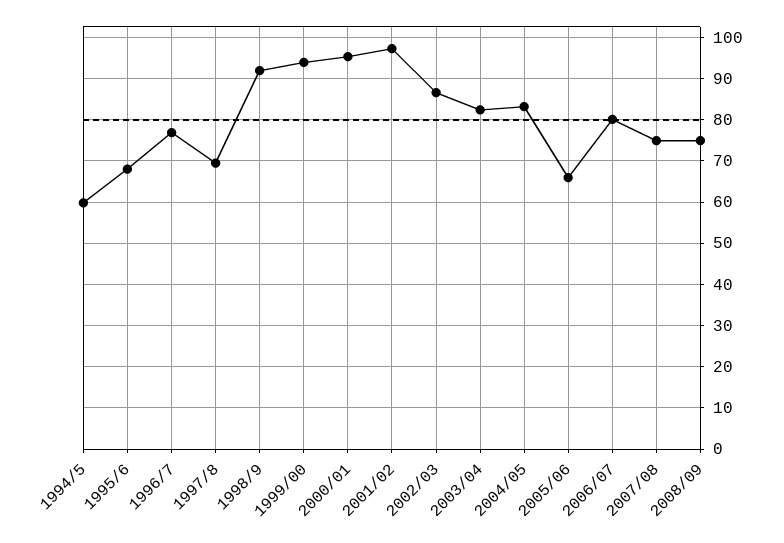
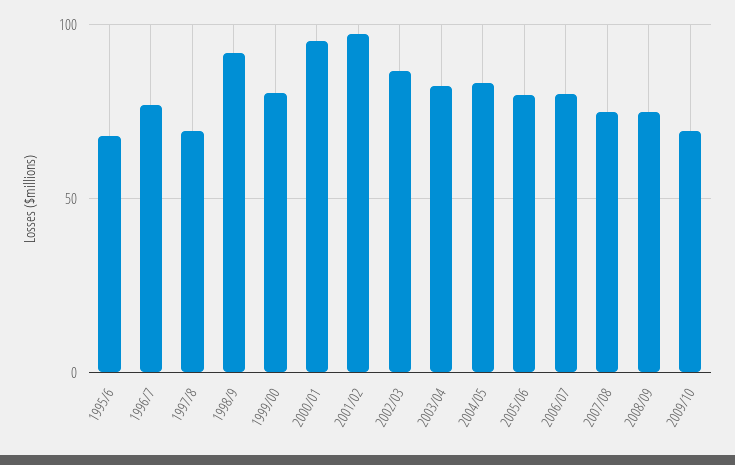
1994/5: 60 -> none
1999/00: 94 -> 80
2005/06: 66 -> 80
2009/10: none -> 70

